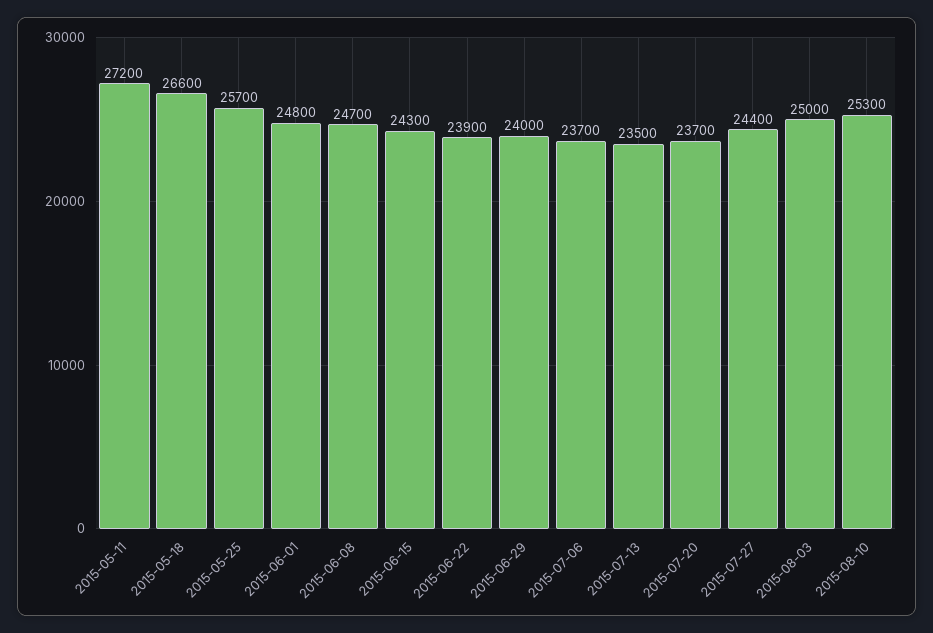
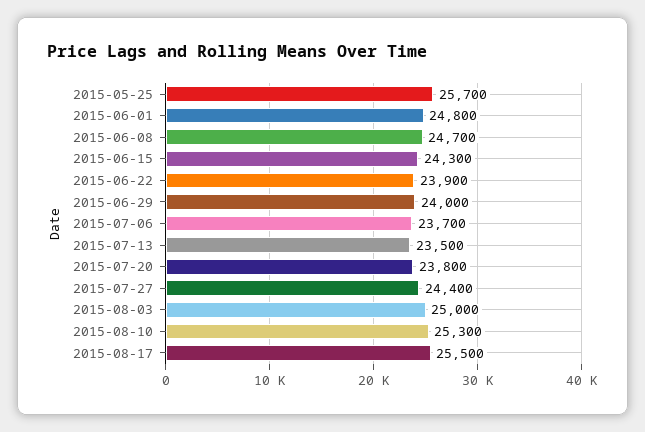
2015-05-11: 27200 -> none
2015-05-18: 26600 -> none
2015-07-20: 23700 -> 23800
2015-08-17: none -> 25500

